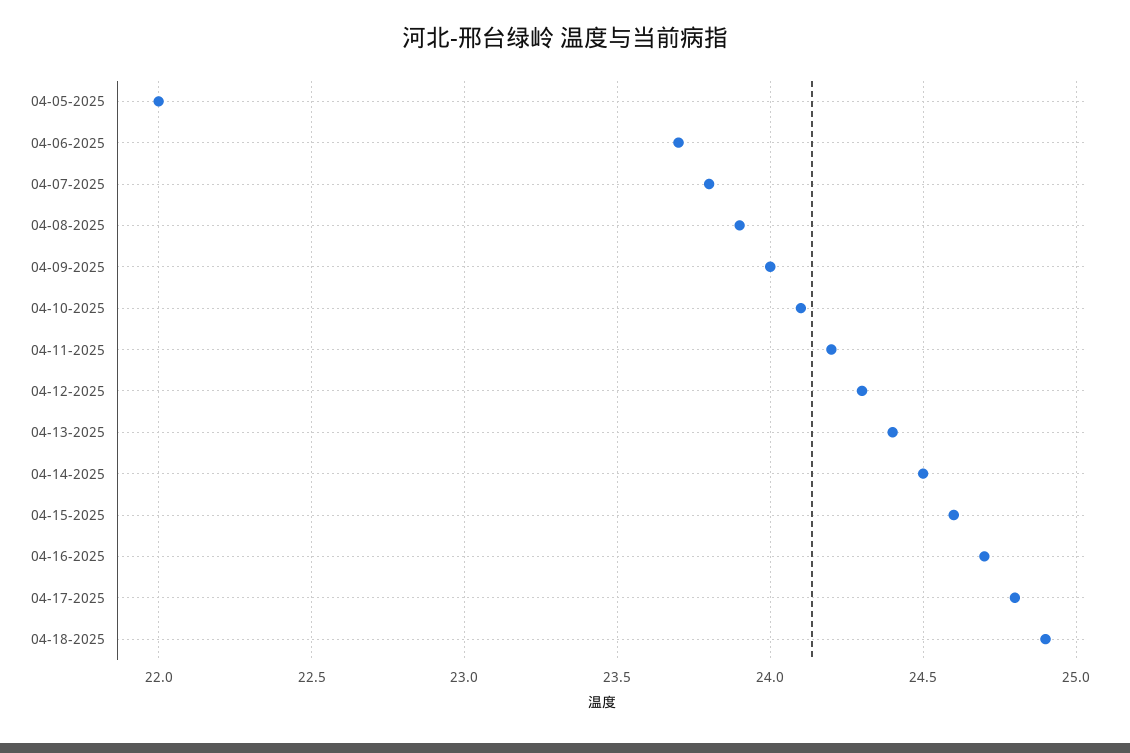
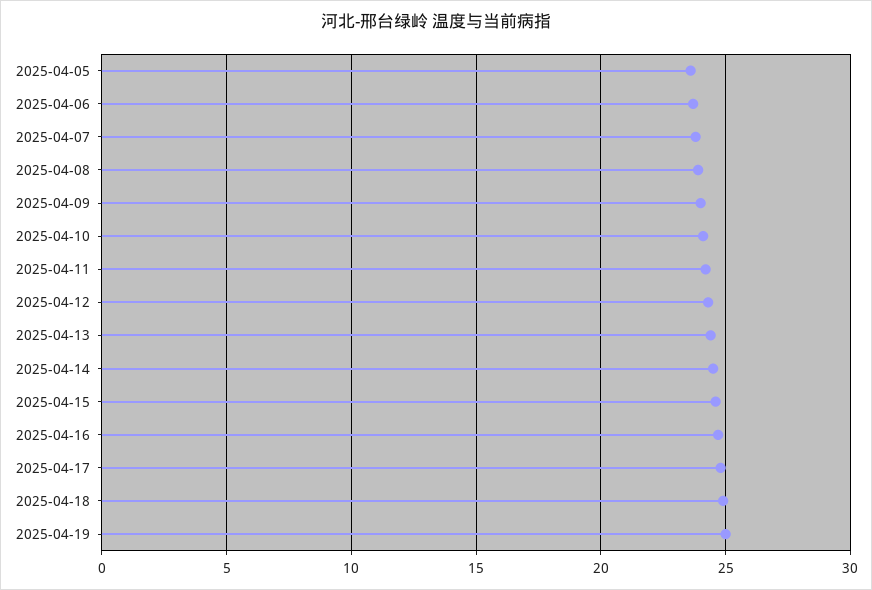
04-05-2025: 22 -> 23.5
2025-04-19: none -> 25

